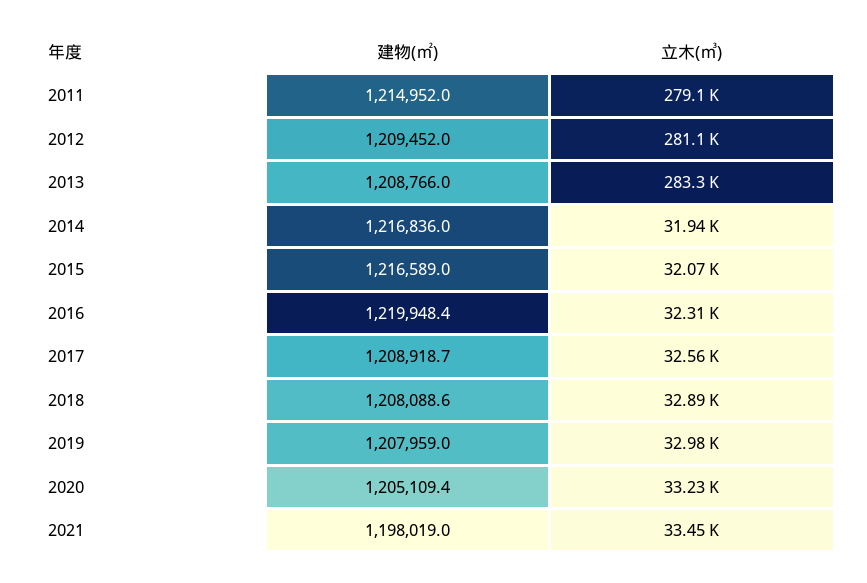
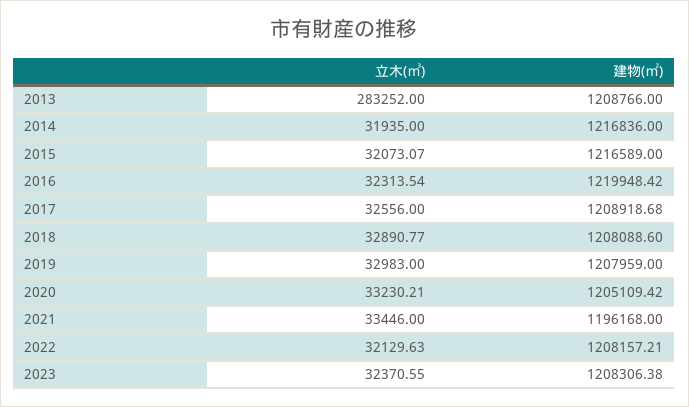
建物(㎡), 2011: 1214952 -> none
立木(㎥), 2011: 279100 -> none
建物(㎡), 2012: 1209452 -> none
立木(㎥), 2012: 281100 -> none
建物(㎡), 2021: 1198019 -> 1196168
立木(㎥), 2022: none -> 32129.63
建物(㎡), 2022: none -> 1208157.21
立木(㎥), 2023: none -> 32370.55
建物(㎡), 2023: none -> 1208306.38

